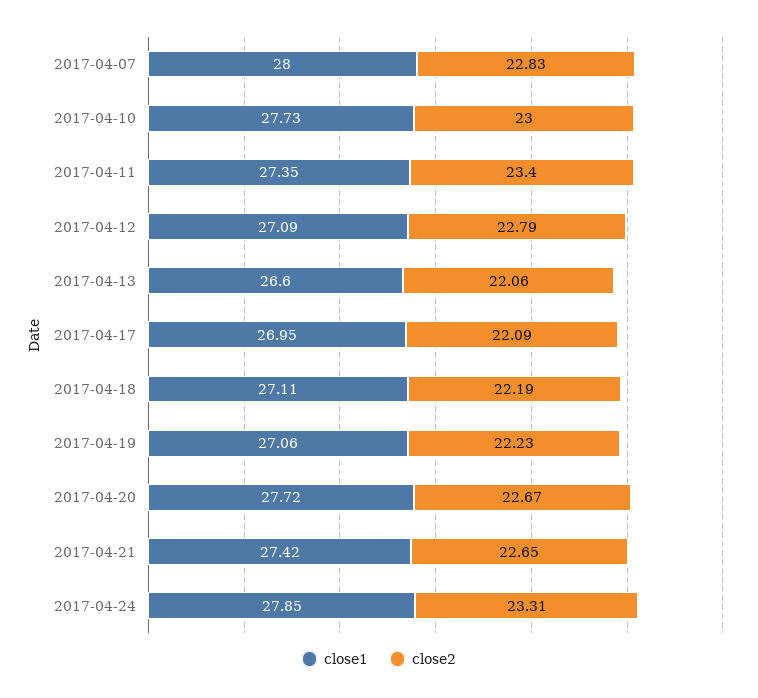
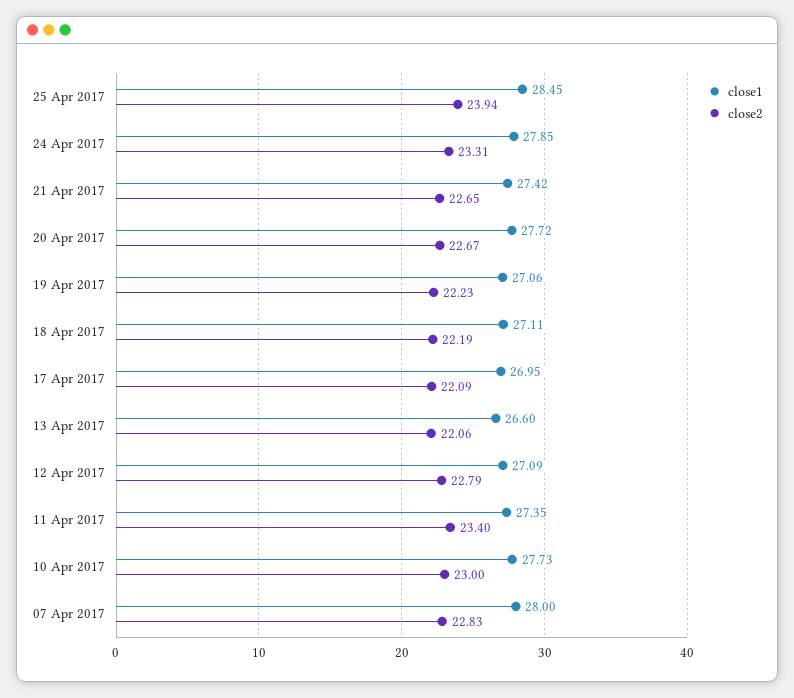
close1, 25 Apr 2017: none -> 28.45
close2, 25 Apr 2017: none -> 23.94

